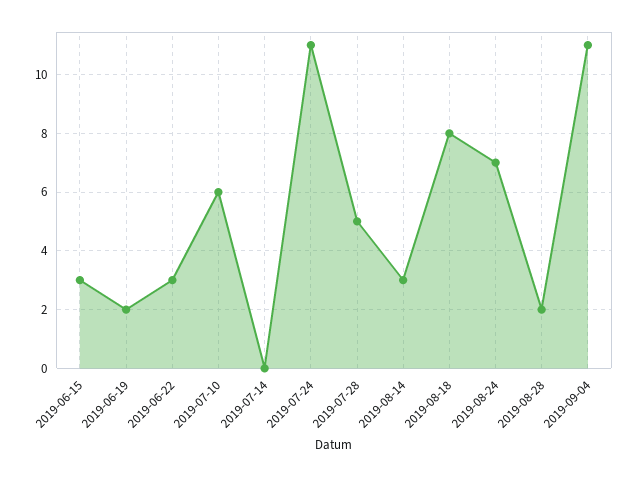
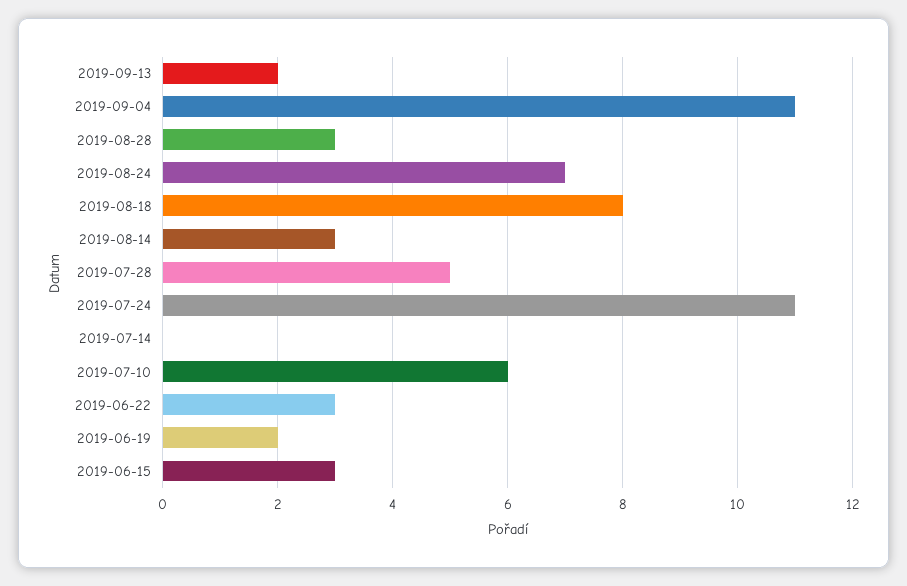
2019-08-28: 2 -> 3
2019-09-13: none -> 2

